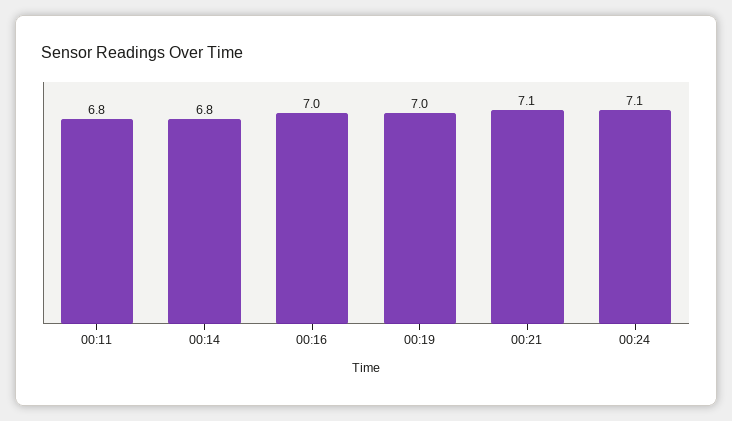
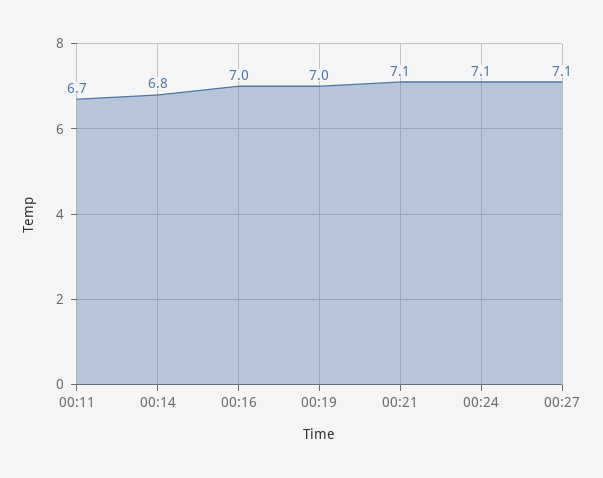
00:11: 6.8 -> 6.7
00:27: none -> 7.1

